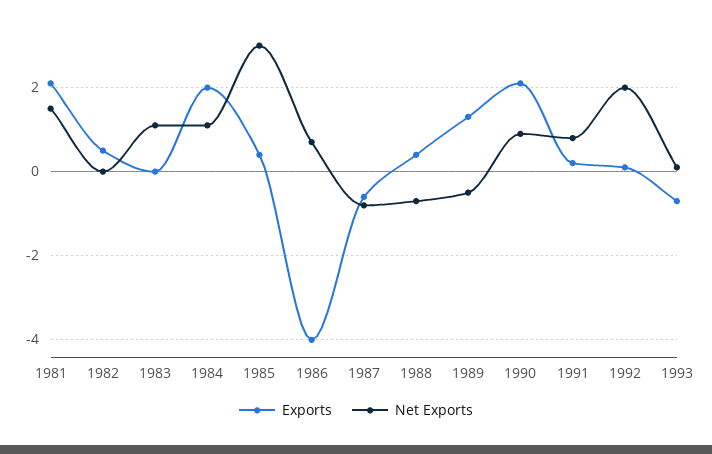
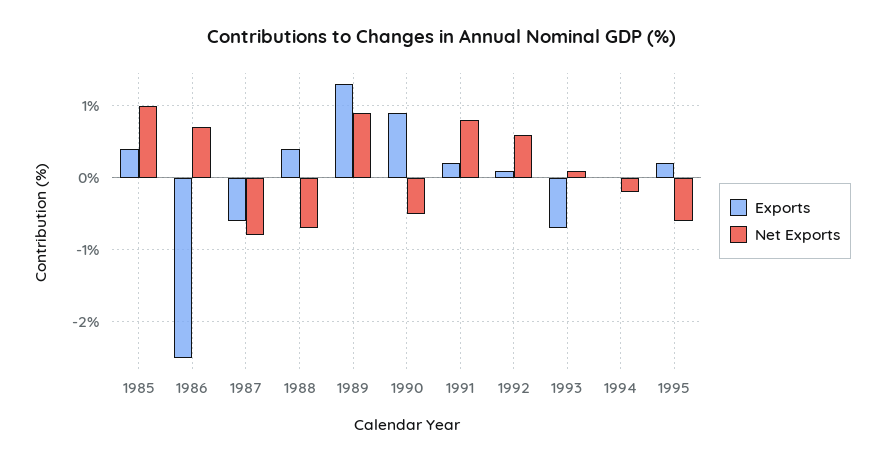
Exports, 1981: 2 -> none
Net Exports, 1981: 1.5 -> none
Exports, 1982: 0.5 -> none
Net Exports, 1982: 0 -> none
Exports, 1983: 0 -> none
Net Exports, 1983: 1 -> none
Exports, 1984: 2 -> none
Net Exports, 1984: 1 -> none
Net Exports, 1985: 3 -> 1
Exports, 1986: -4 -> -2.5
Net Exports, 1989: -0.5 -> 0.9
Exports, 1990: 2 -> 0.9
Net Exports, 1990: 1 -> -0.5
Net Exports, 1992: 2 -> 0.6
Exports, 1994: none -> 0
Net Exports, 1994: none -> -0.2
Exports, 1995: none -> 0.2
Net Exports, 1995: none -> -0.6

